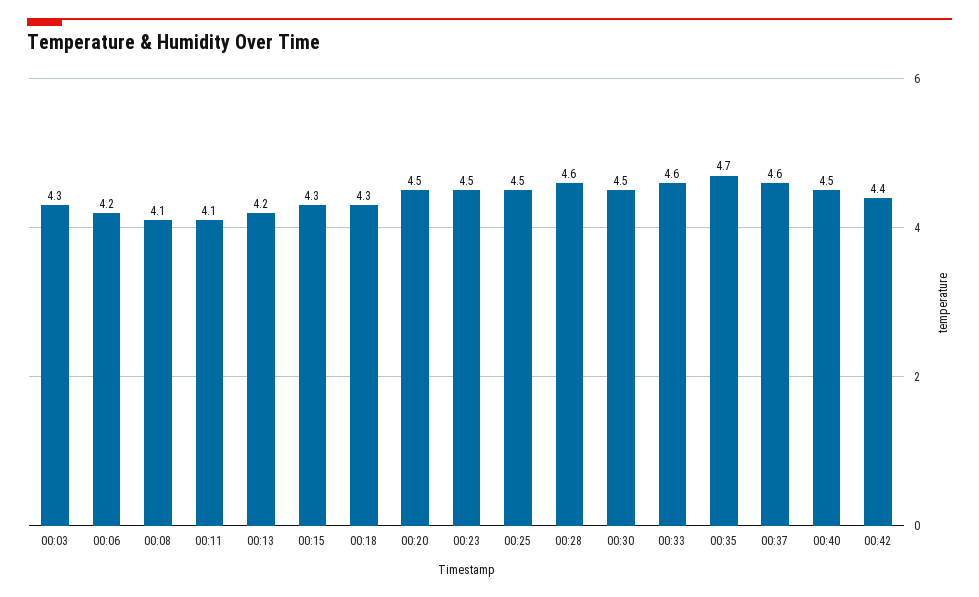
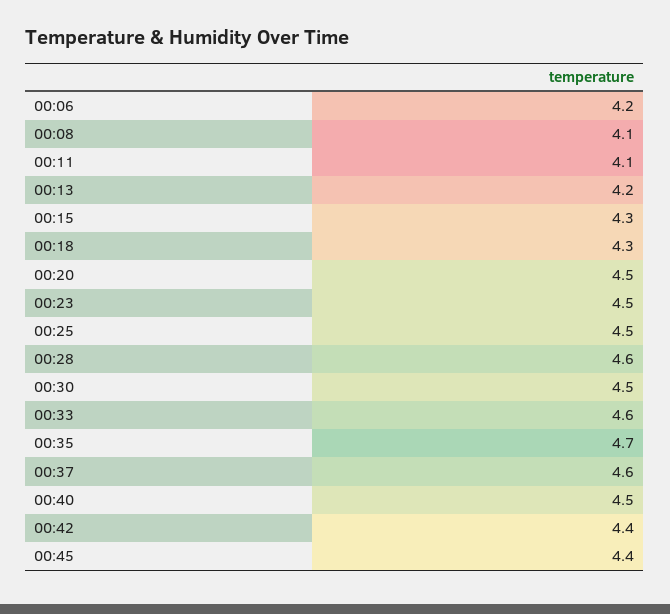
00:03: 4.3 -> none
00:45: none -> 4.4

